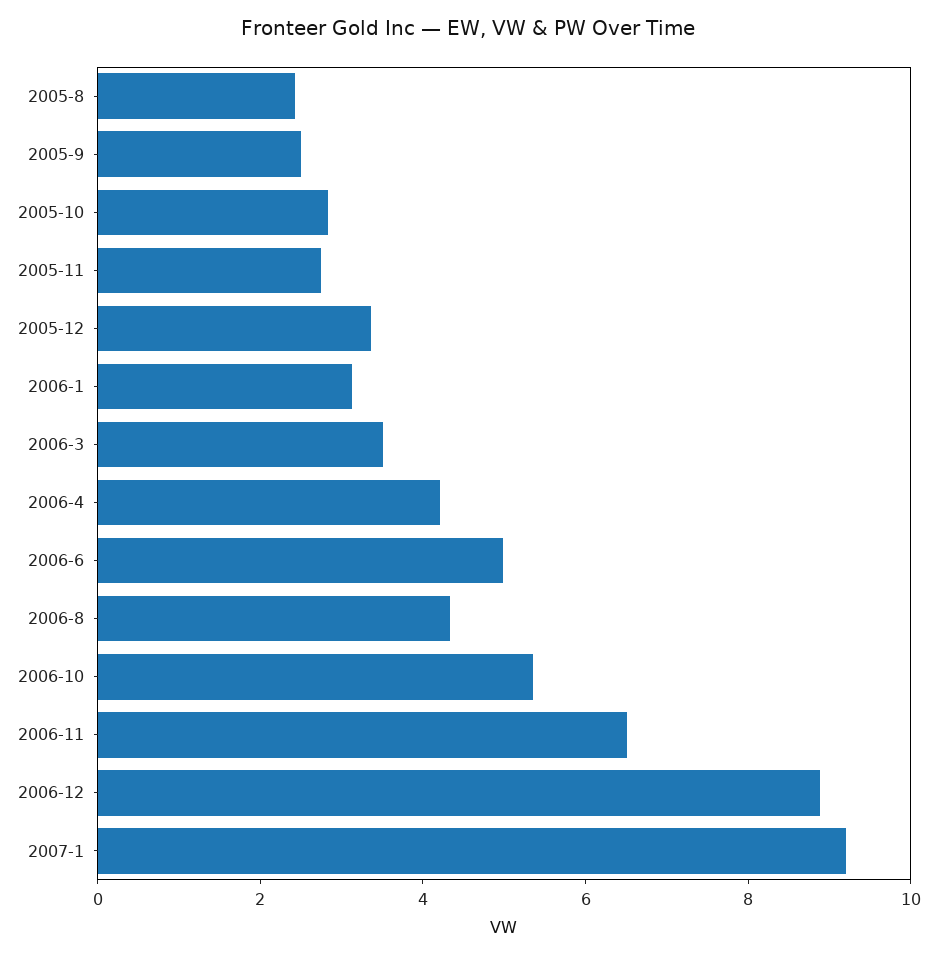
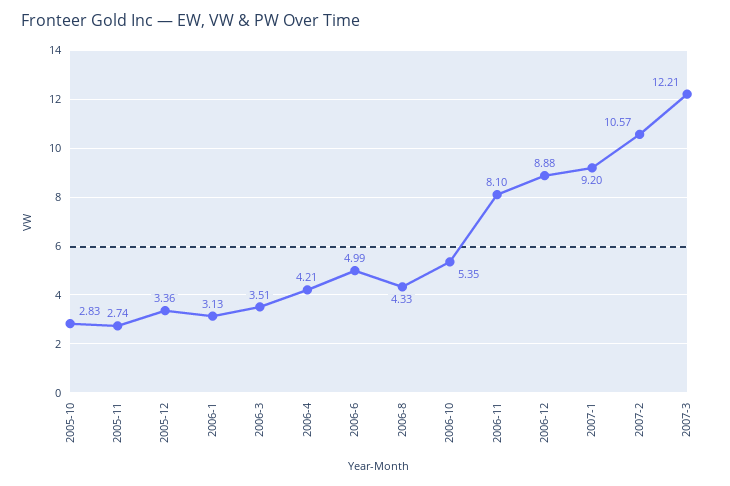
2005-8: 2.5 -> none
2005-9: 2.5 -> none
2006-11: 6.5 -> 8.1
2007-2: none -> 10.57
2007-3: none -> 12.21

